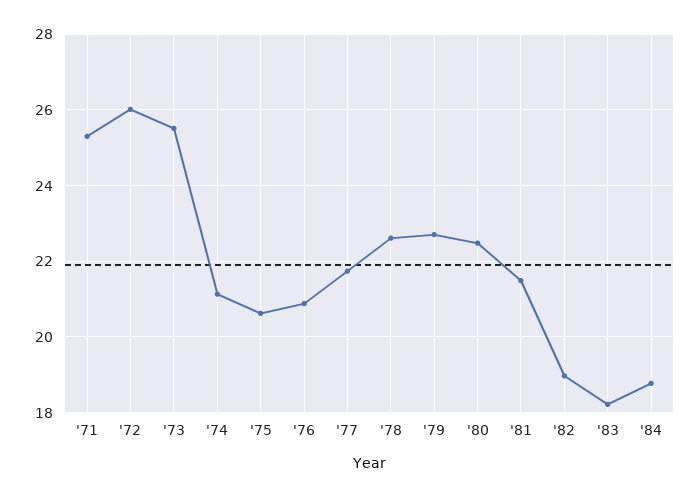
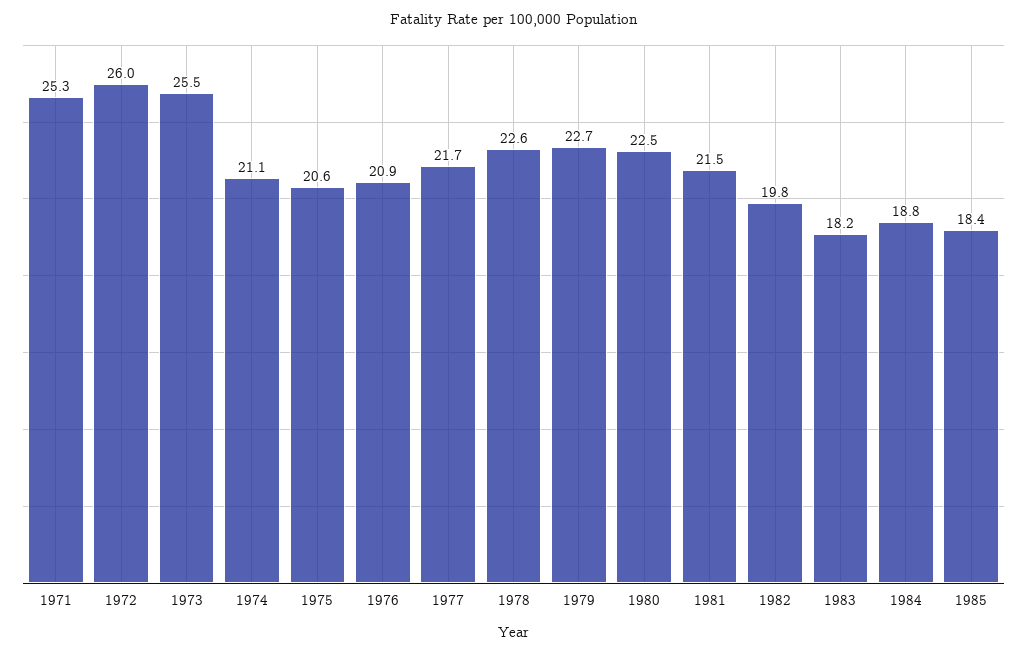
'82: 19 -> 19.8
1985: none -> 18.4

